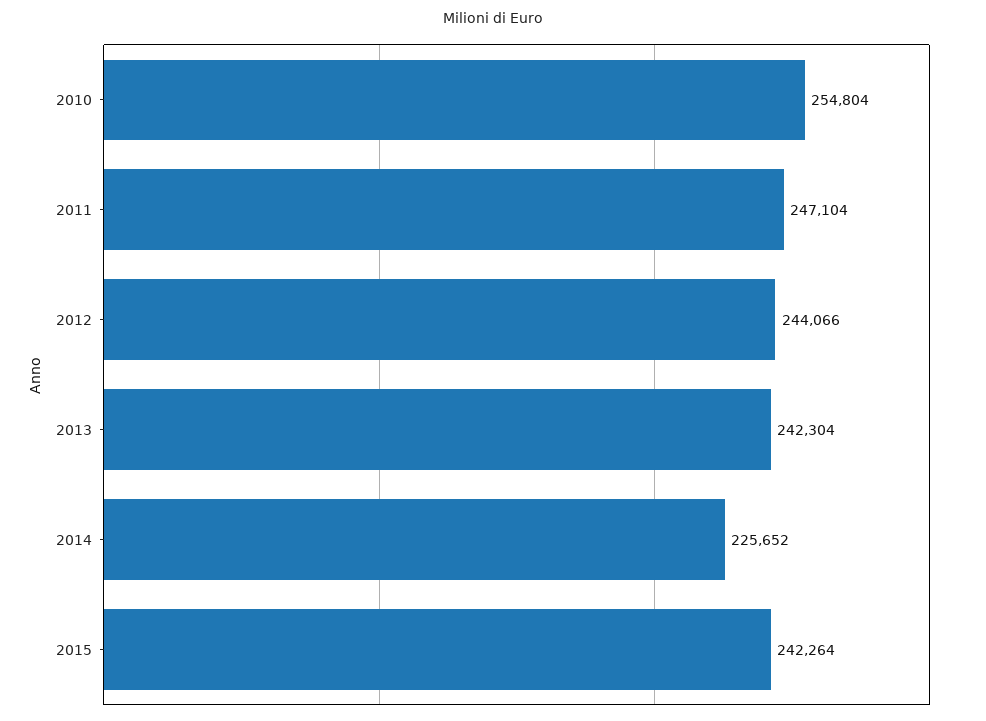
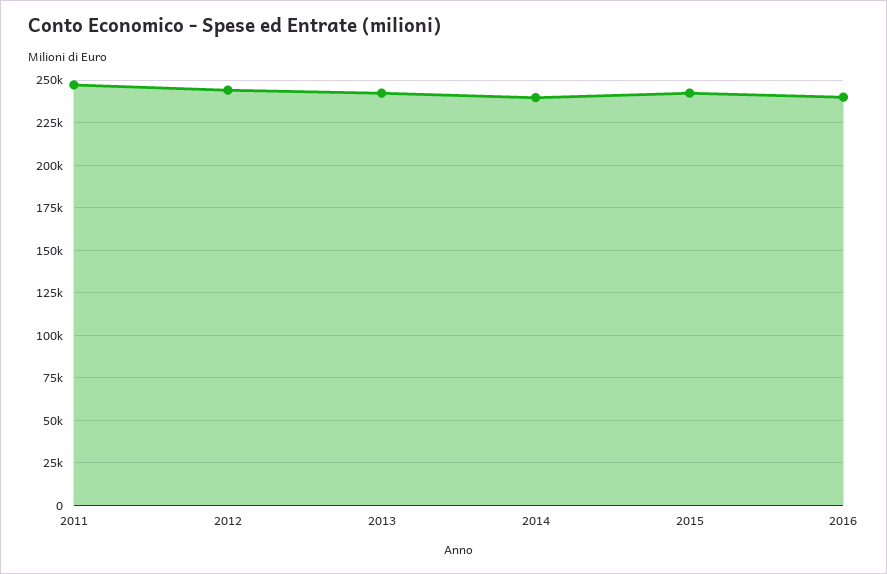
2010: 254804 -> none
2014: 225652 -> 240000
2016: none -> 240000

